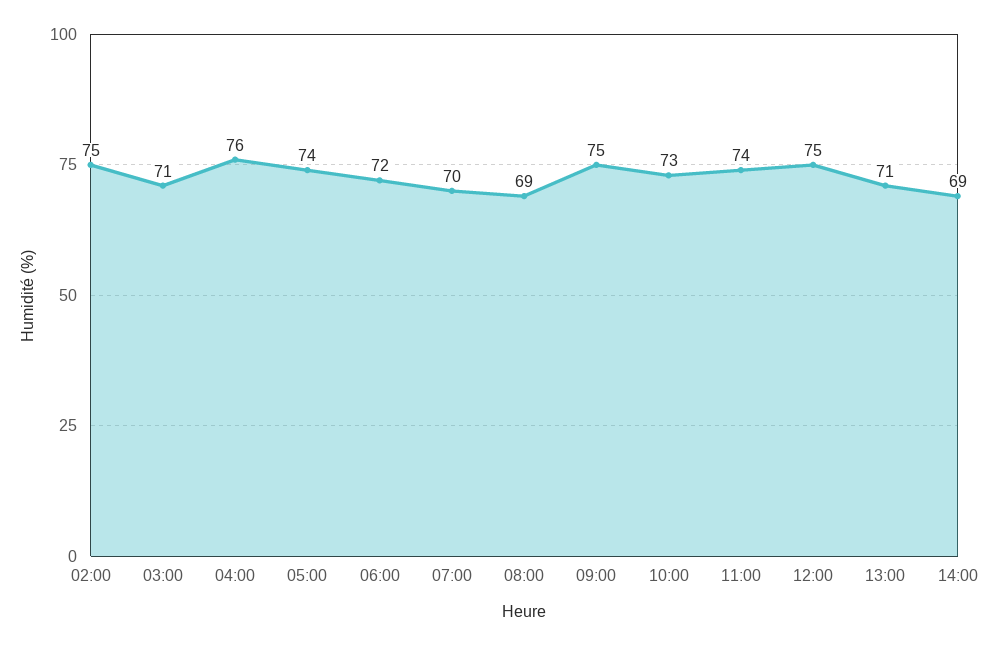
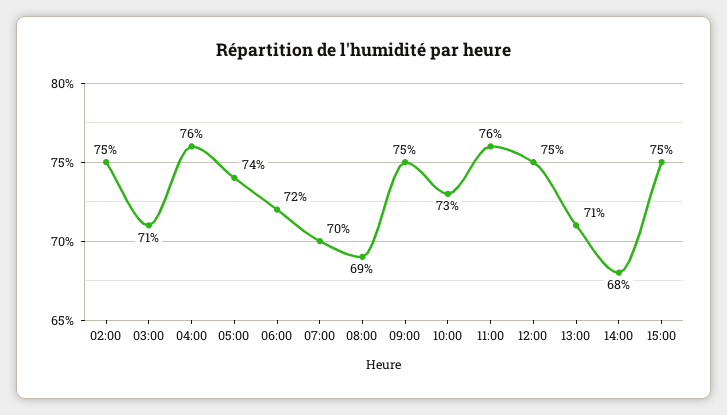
11:00: 74 -> 76
14:00: 69 -> 68
15:00: none -> 75

